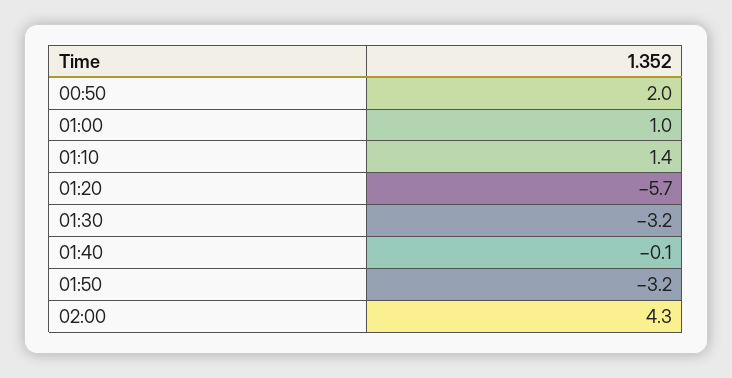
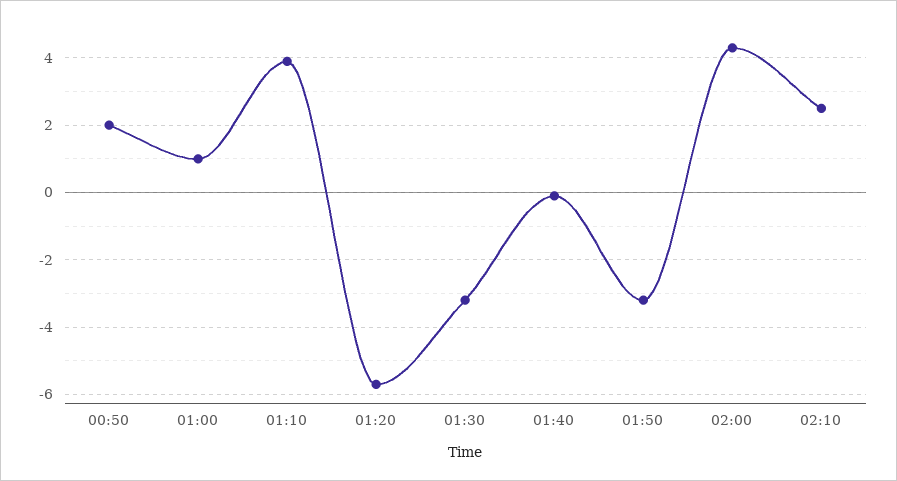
01:10: 1.4 -> 4
02:10: none -> 2.5

